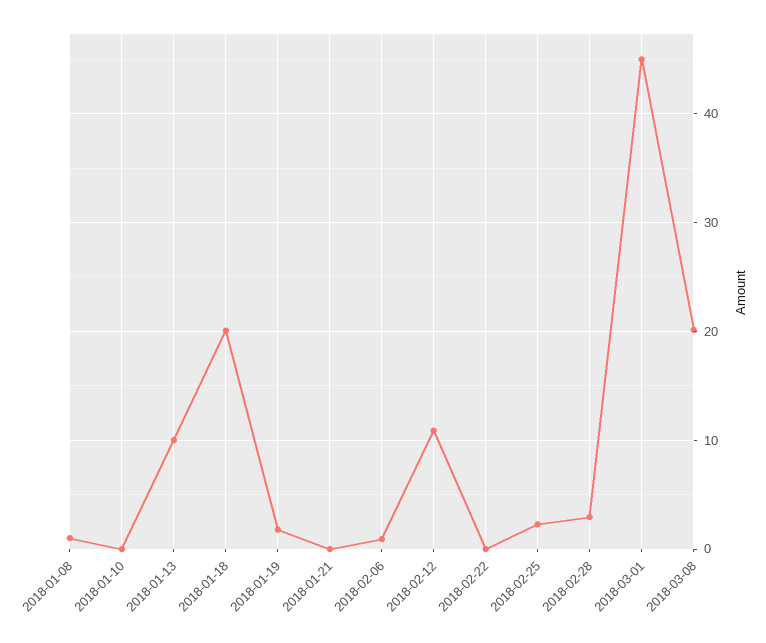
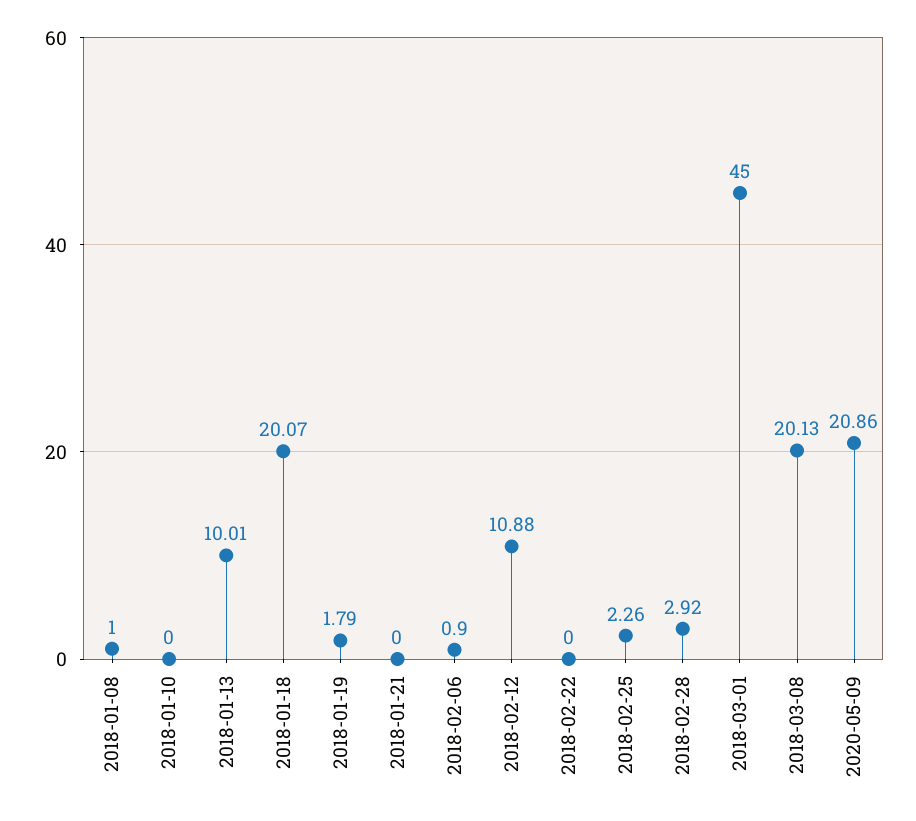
2020-05-09: none -> 20.86

